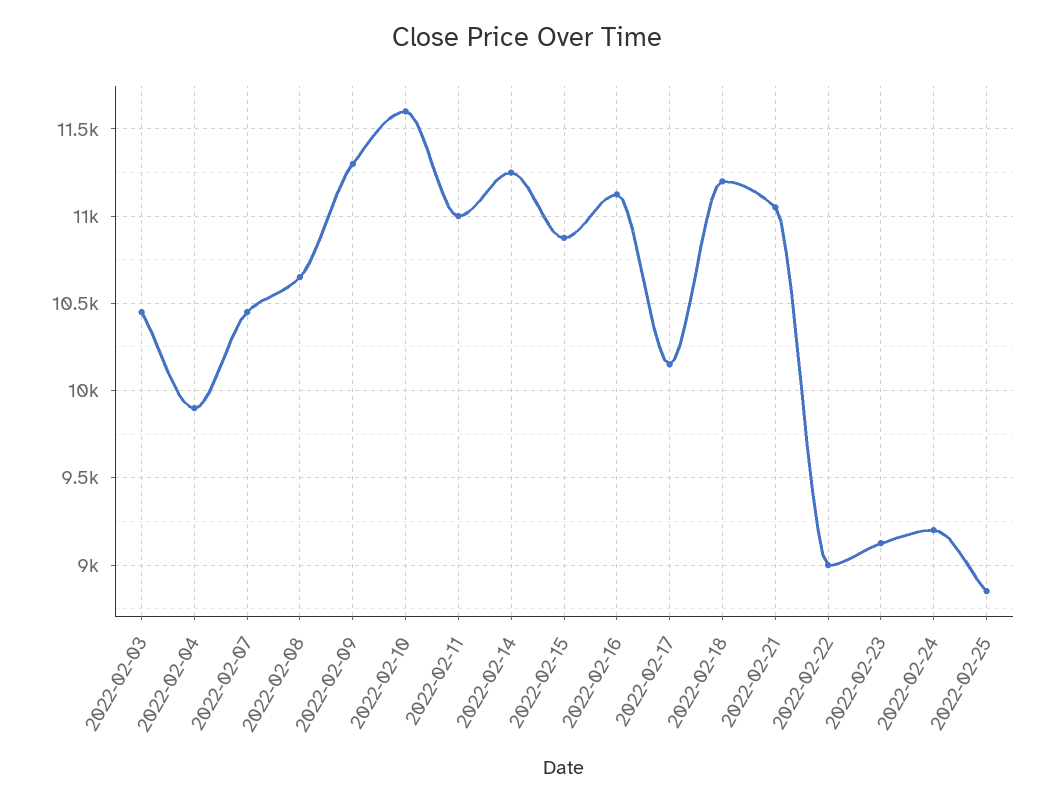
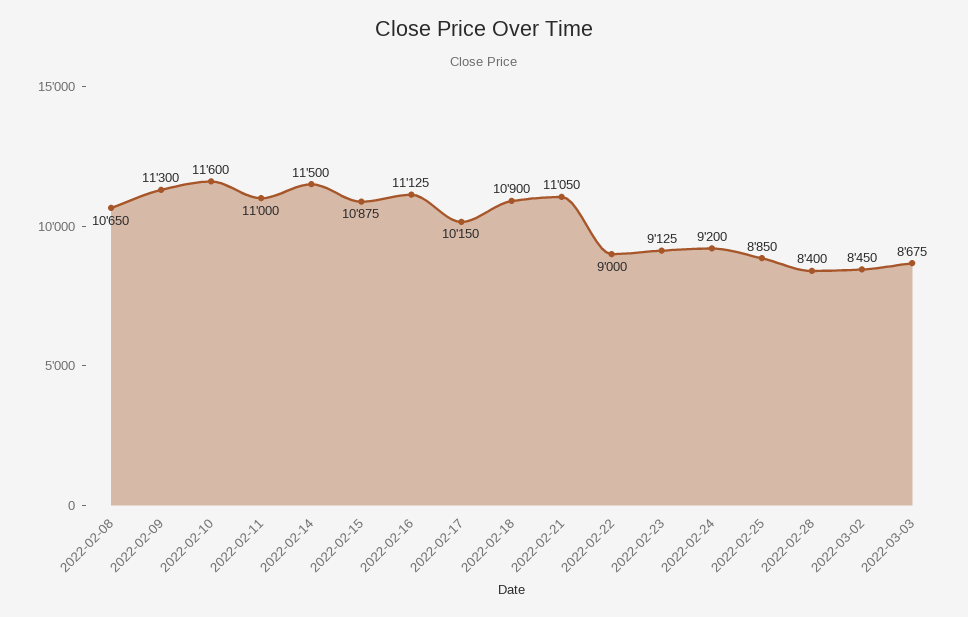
2022-02-03: 10450 -> none
2022-02-04: 9900 -> none
2022-02-07: 10450 -> none
2022-02-14: 11250 -> 11500
2022-02-18: 11200 -> 10900
2022-02-28: none -> 8400
2022-03-02: none -> 8450
2022-03-03: none -> 8675

